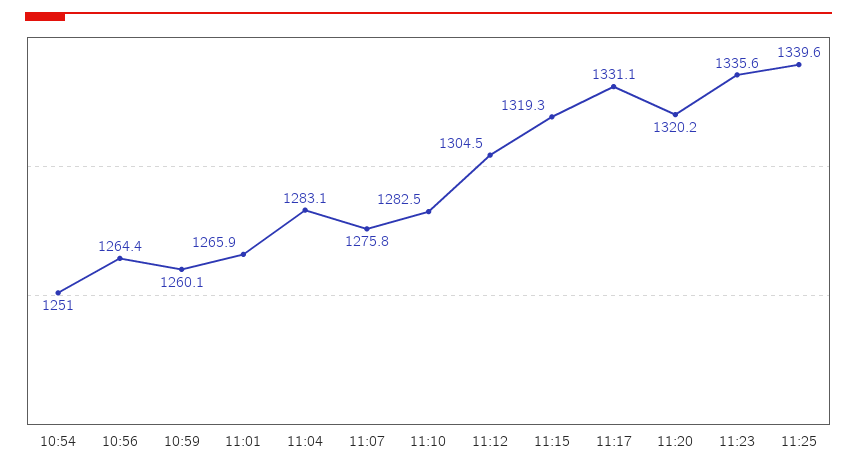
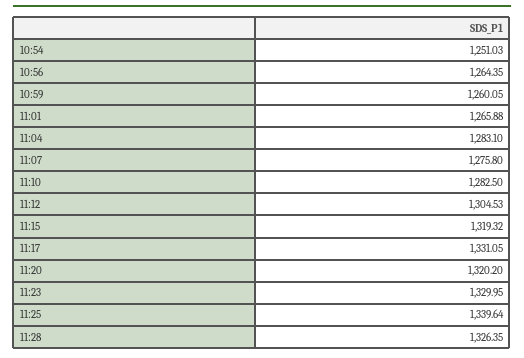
11:23: 1335.6 -> 1329.95
11:28: none -> 1326.35

